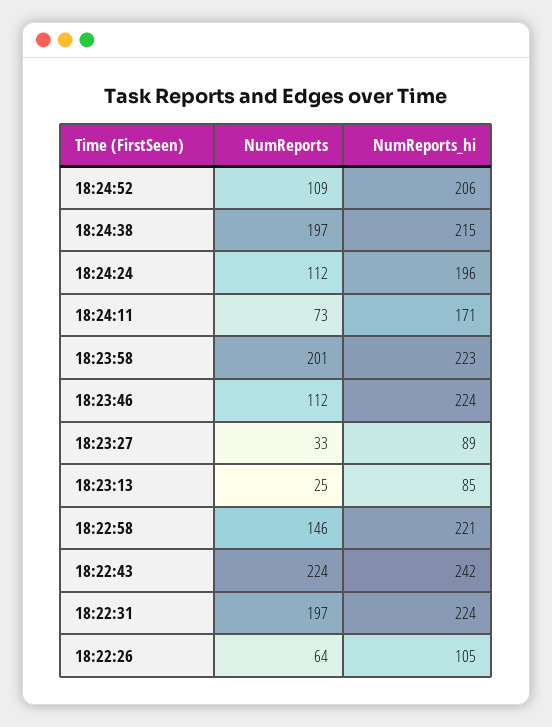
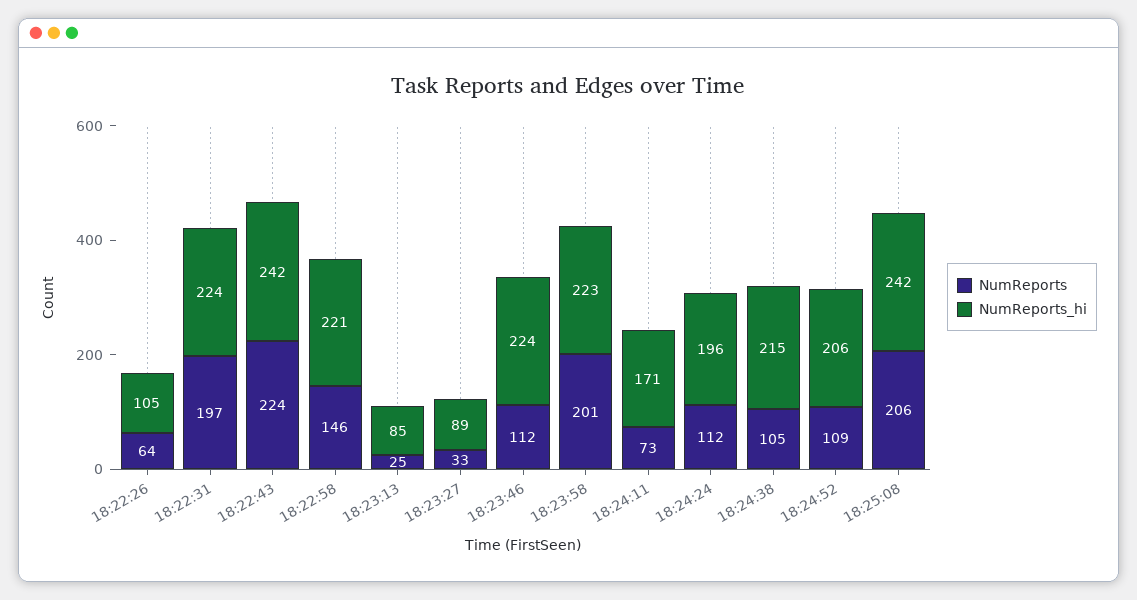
NumReports, 18:24:38: 197 -> 105
NumReports, 18:25:08: none -> 206
NumReports_hi, 18:25:08: none -> 242

